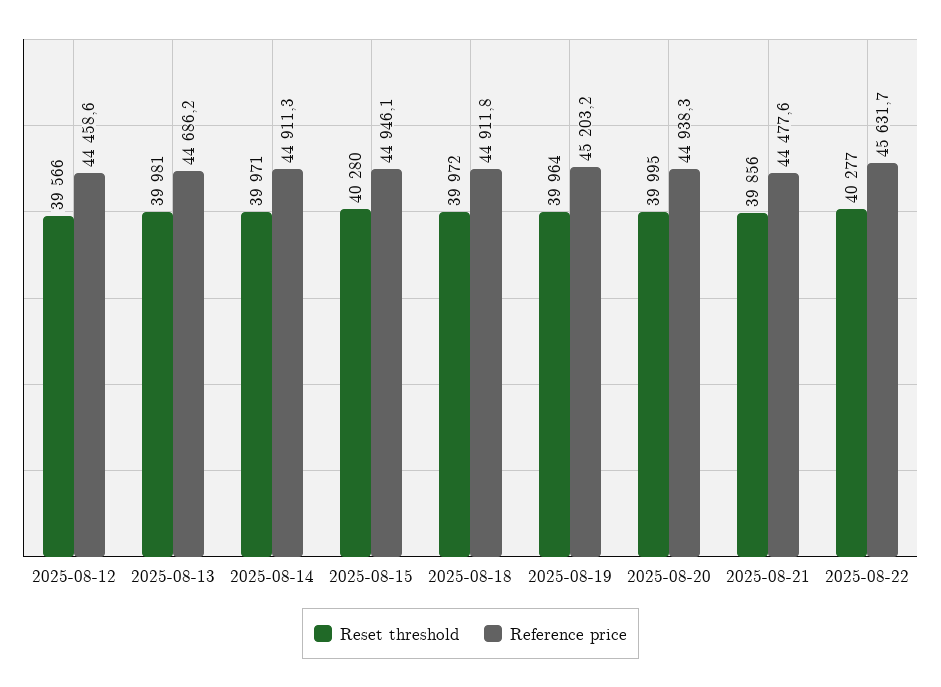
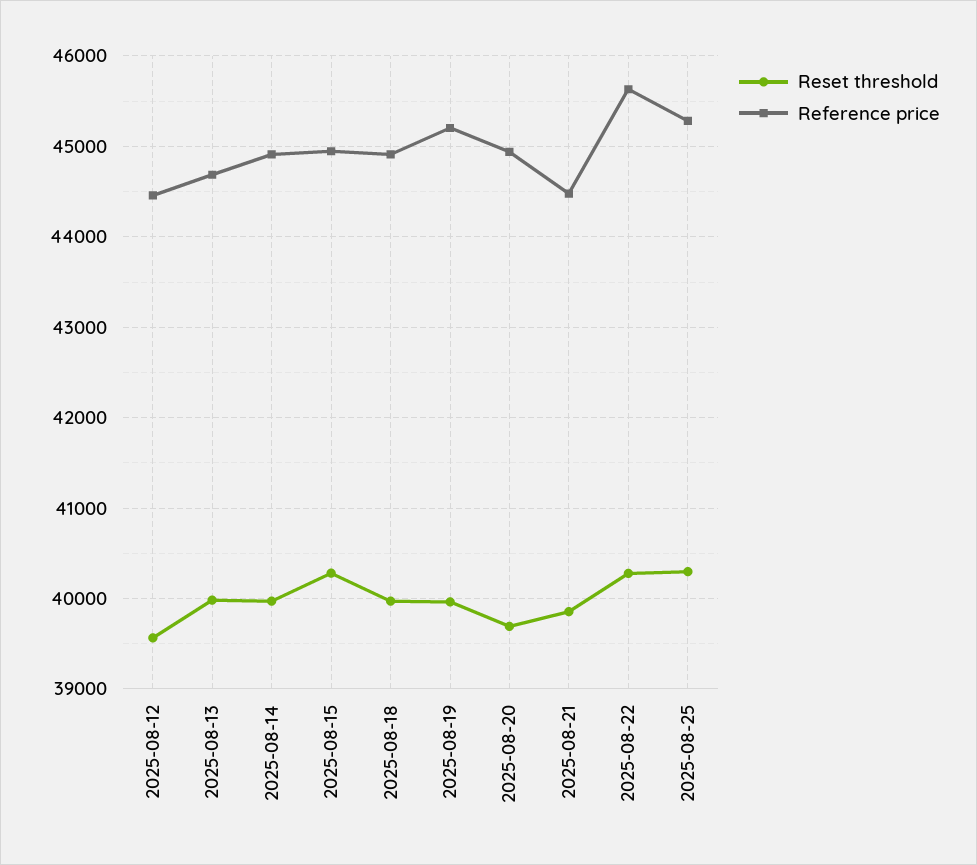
Reset threshold, 2025-08-20: 39995 -> 39700
Reset threshold, 2025-08-25: none -> 40300
Reference price, 2025-08-25: none -> 45300

